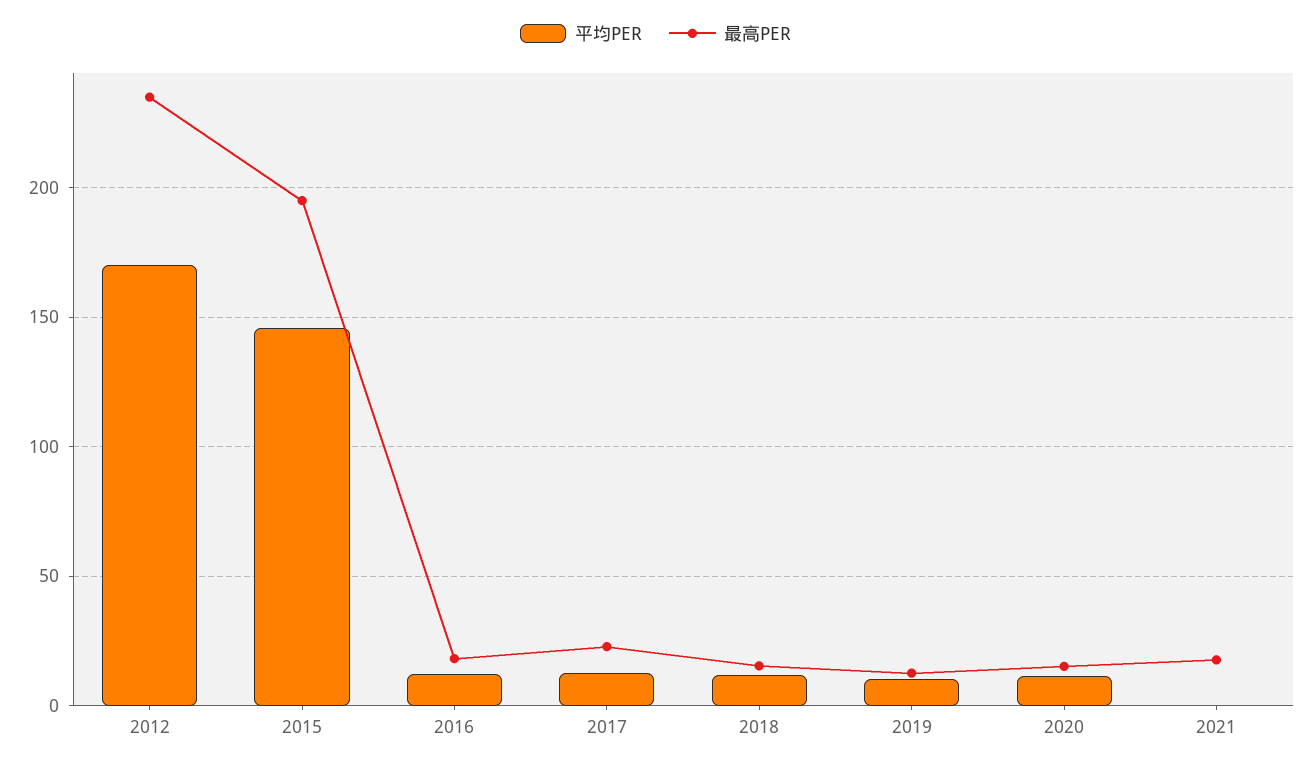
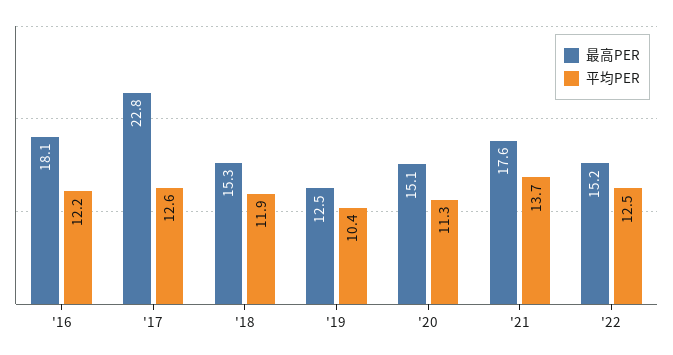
平均PER, 2012: 170 -> none
最高PER, 2012: 235 -> none
平均PER, 2015: 145 -> none
最高PER, 2015: 195 -> none
平均PER, 2021: 0 -> 13.7
最高PER, '22: none -> 15.2
平均PER, '22: none -> 12.5

